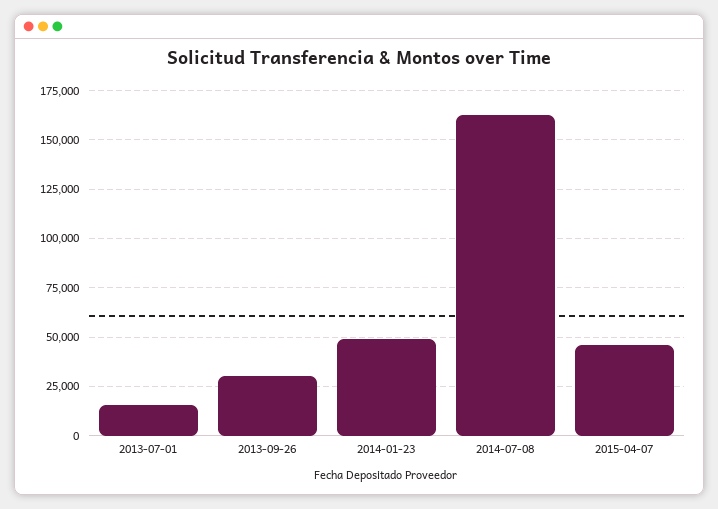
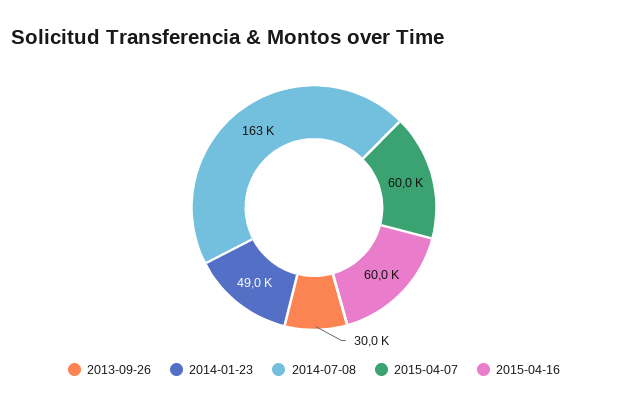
2013-07-01: 15000 -> none
2015-04-07: 45000 -> 60000
2015-04-16: none -> 60000

